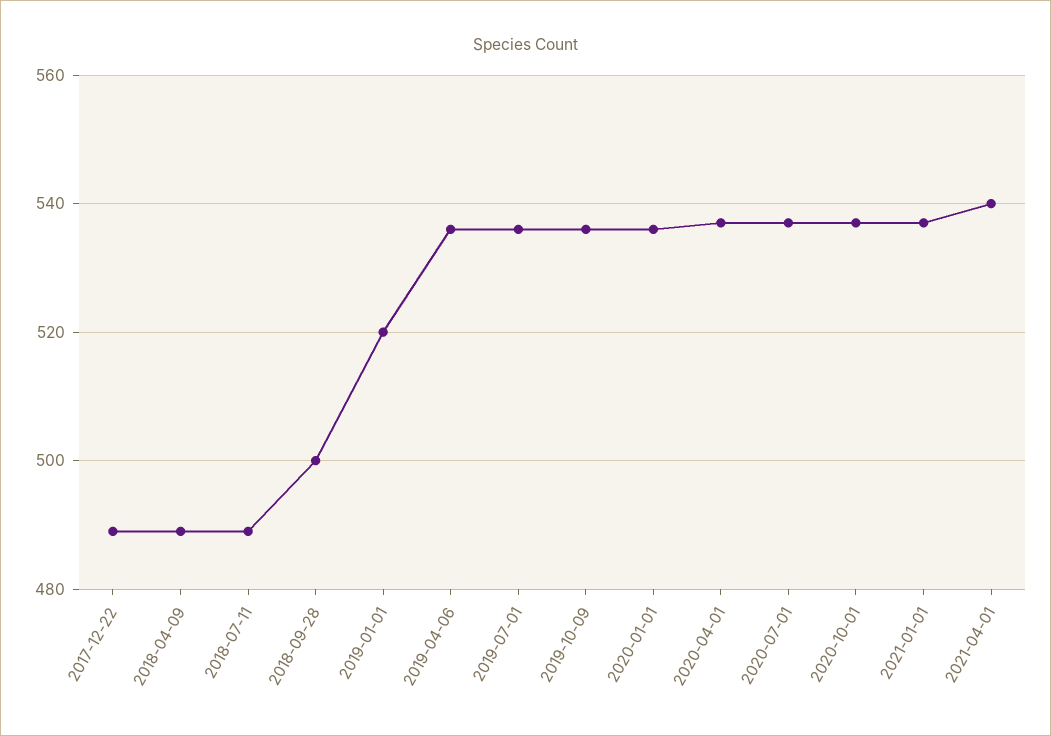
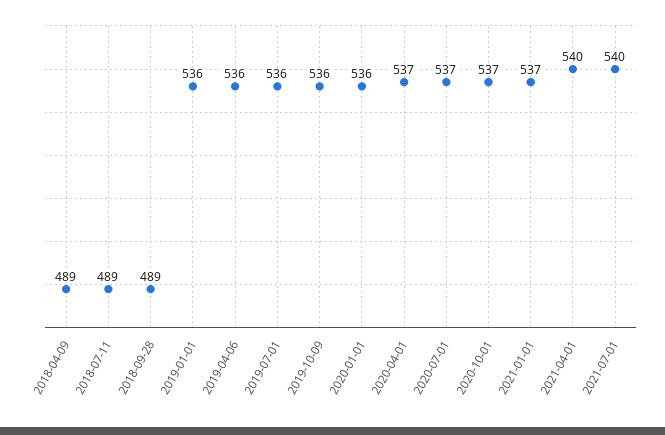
2017-12-22: 490 -> none
2018-09-28: 500 -> 489
2019-01-01: 520 -> 536
2021-07-01: none -> 540

